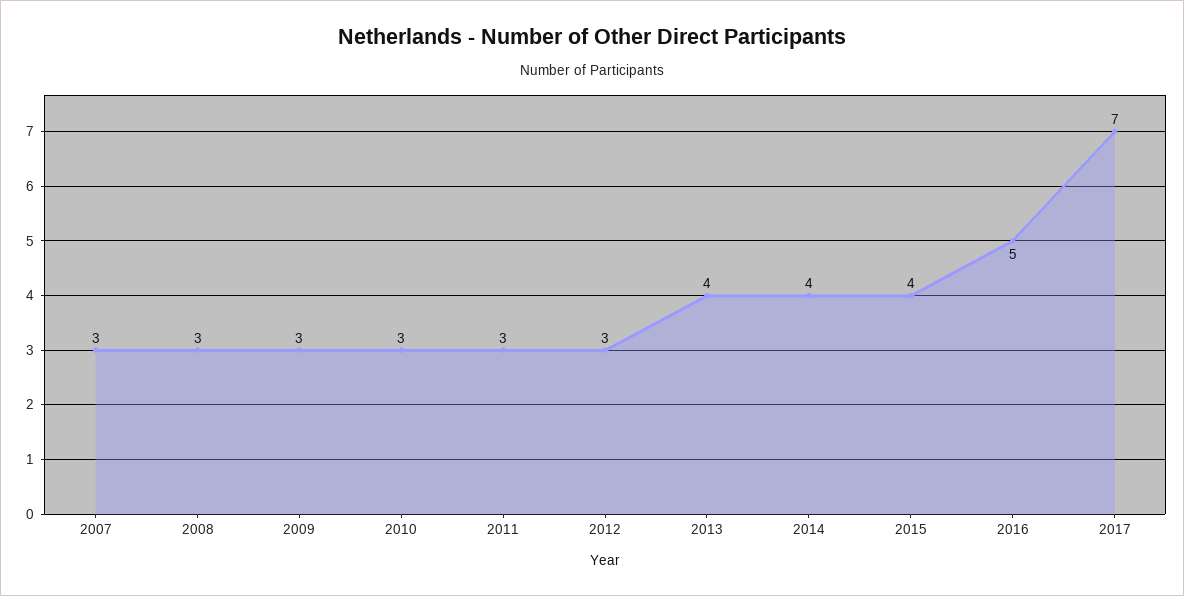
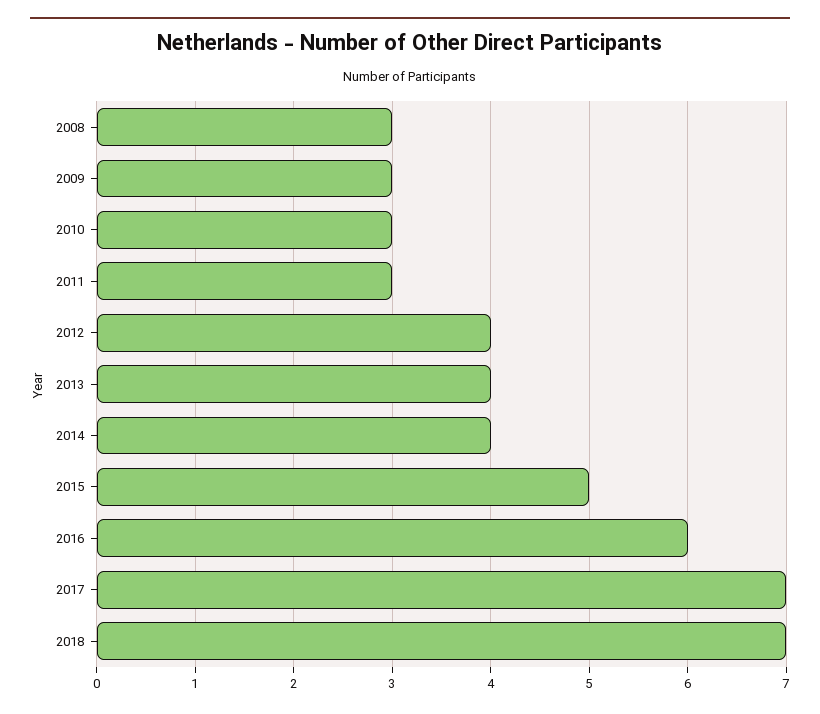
2007: 3 -> none
2012: 3 -> 4
2015: 4 -> 5
2016: 5 -> 6
2018: none -> 7

